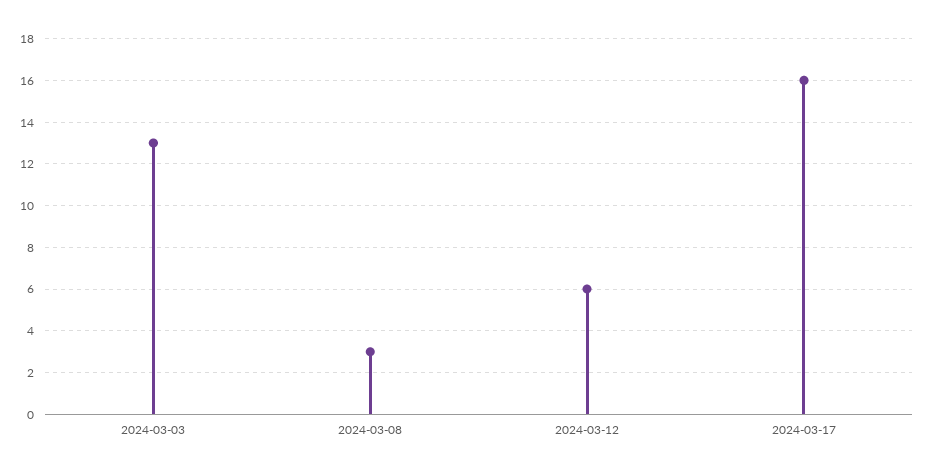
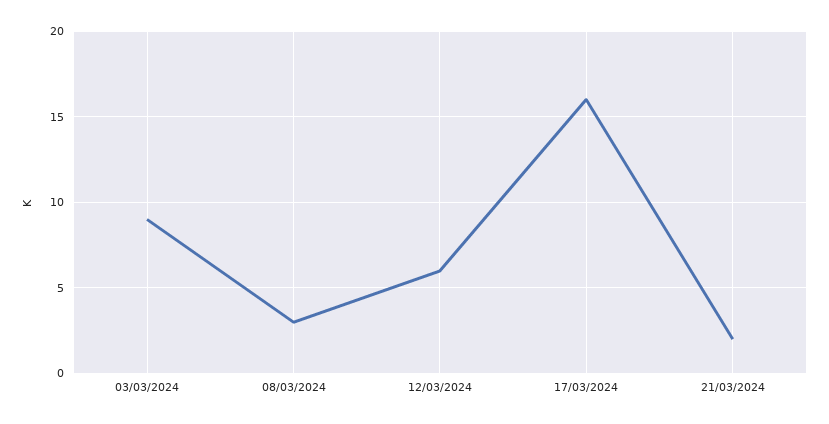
2024-03-03: 13 -> 9
21/03/2024: none -> 2

